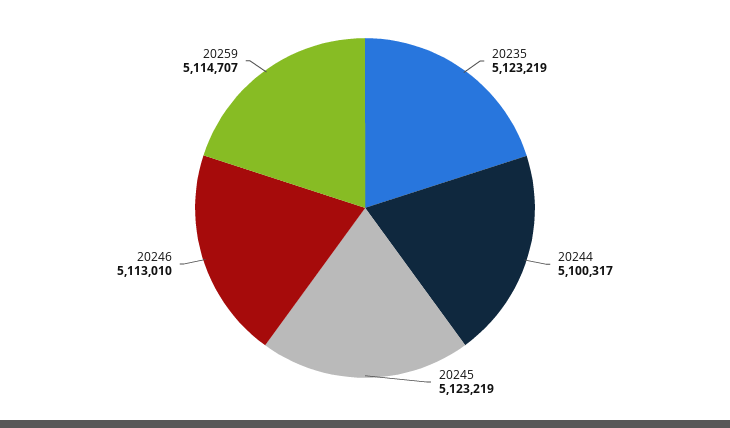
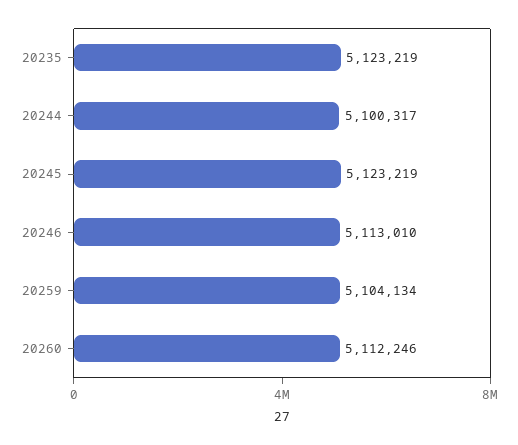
20259: 5114707 -> 5104134
20260: none -> 5112246

